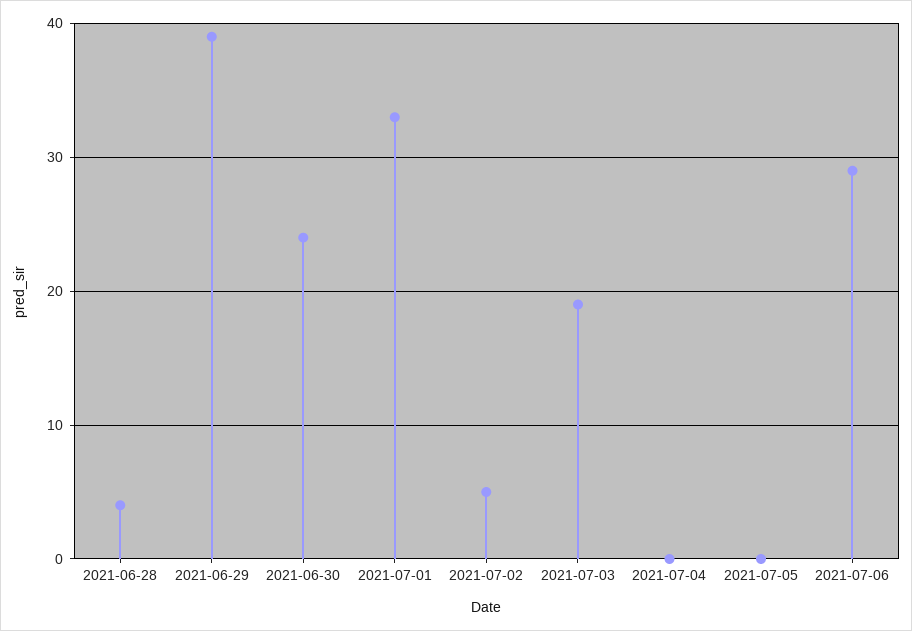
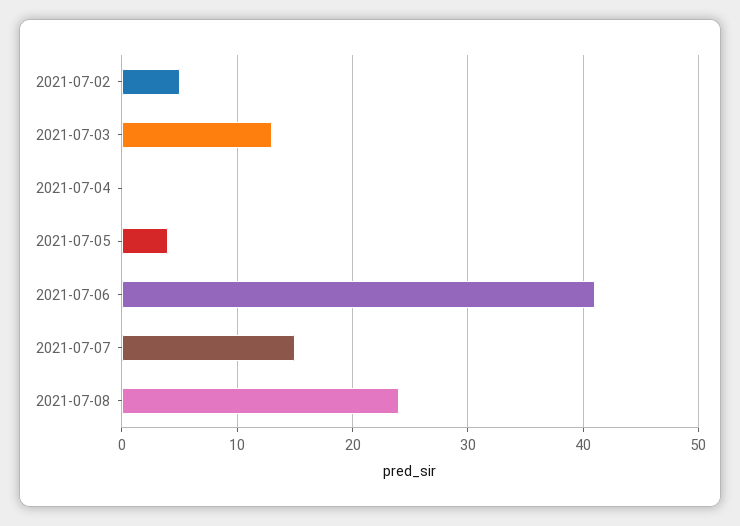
2021-06-28: 4 -> none
2021-06-29: 39 -> none
2021-06-30: 24 -> none
2021-07-01: 33 -> none
2021-07-03: 19 -> 13
2021-07-05: 0 -> 4
2021-07-06: 29 -> 41
2021-07-07: none -> 15
2021-07-08: none -> 24

